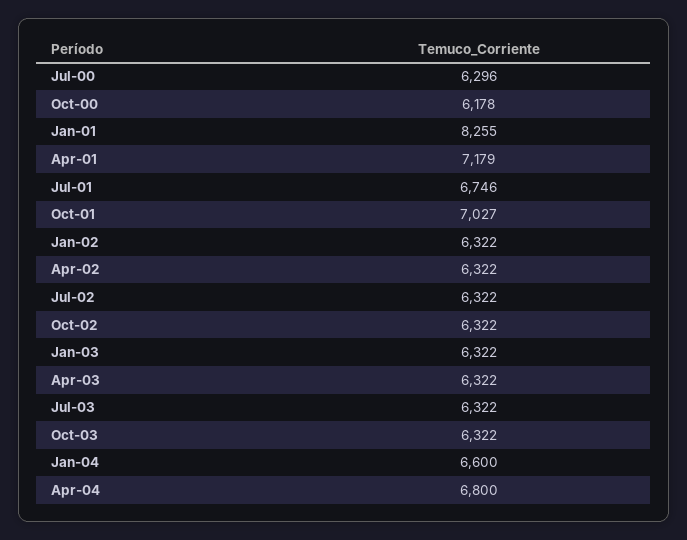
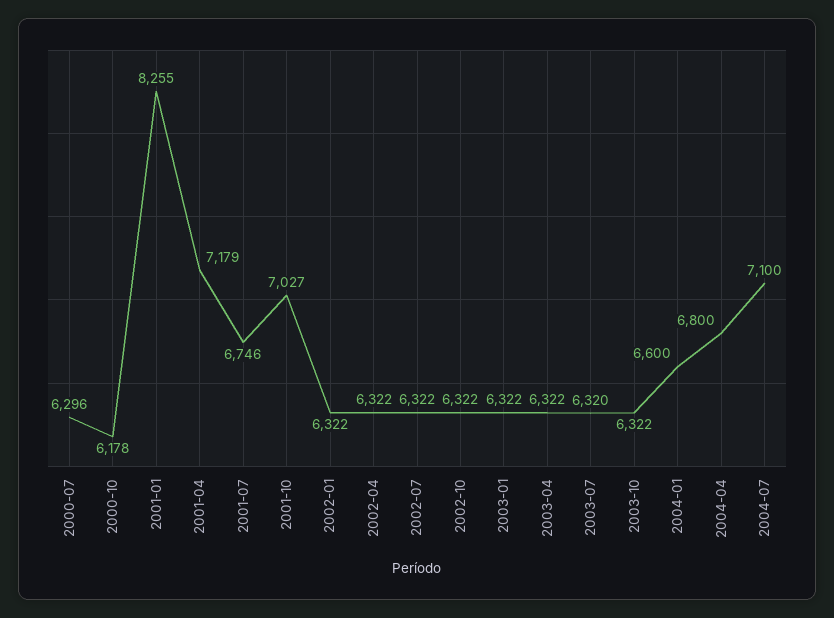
Jul-03: 6322 -> 6320
2004-07: none -> 7100

